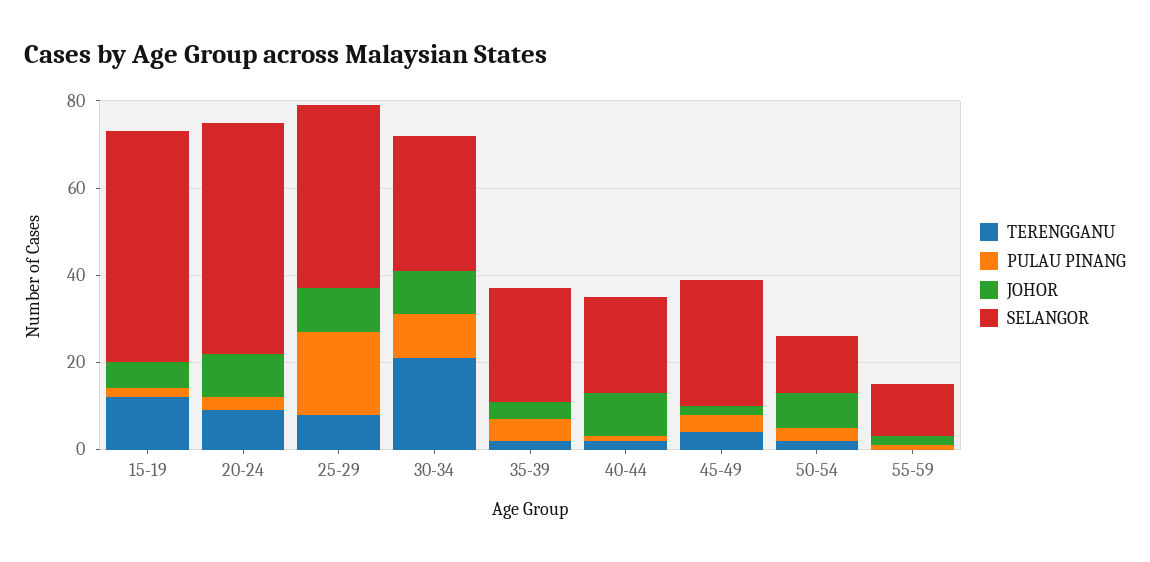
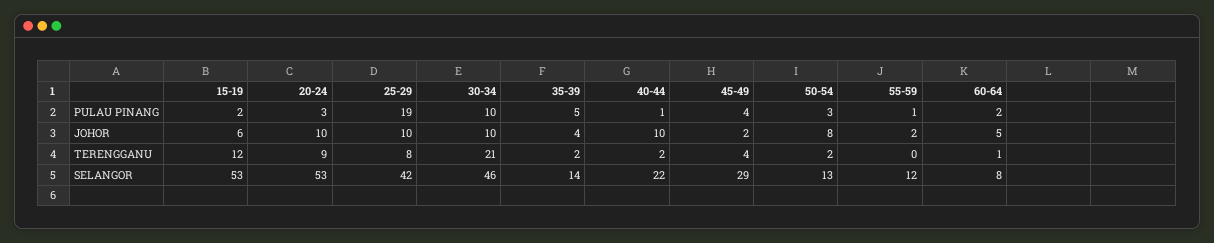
SELANGOR, 30-34: 30 -> 46
SELANGOR, 35-39: 25 -> 14
PULAU PINANG, 60-64: none -> 2
JOHOR, 60-64: none -> 5
TERENGGANU, 60-64: none -> 1
SELANGOR, 60-64: none -> 8

